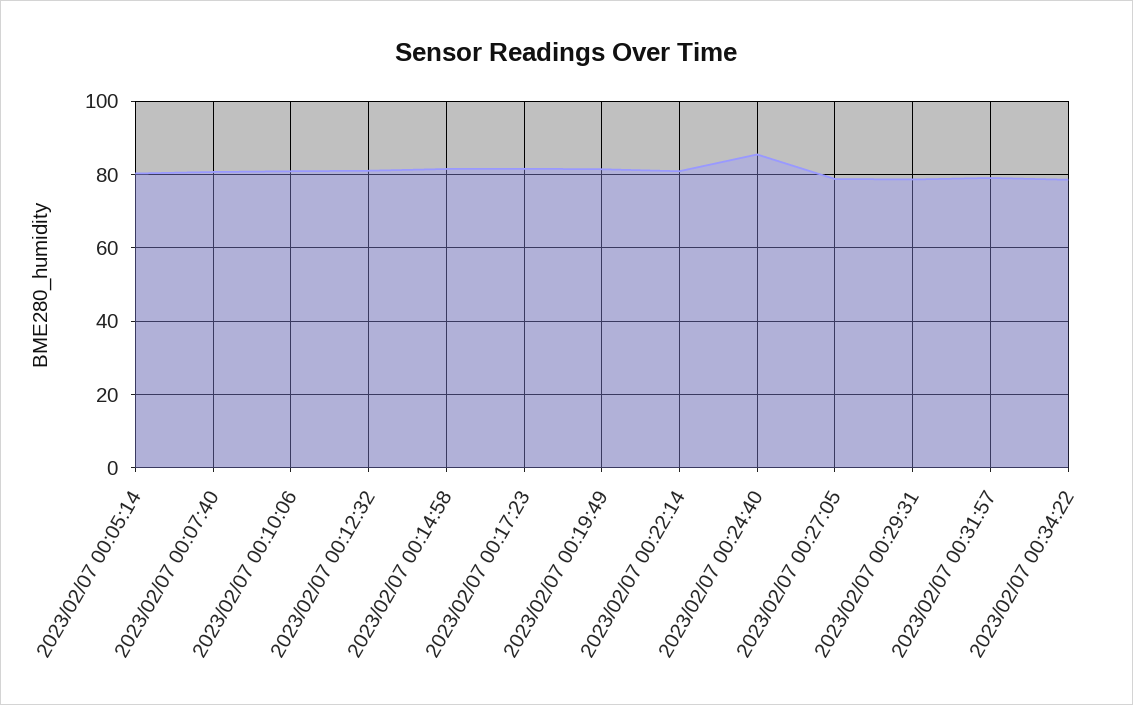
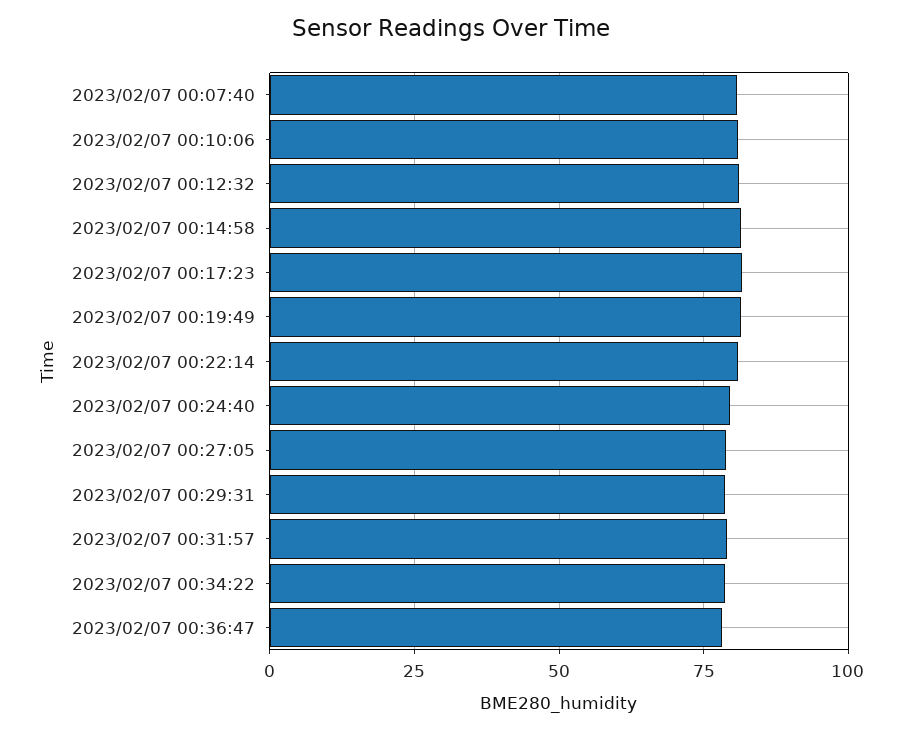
2023/02/07 00:05:14: 80 -> none
2023/02/07 00:24:40: 86 -> 80
2023/02/07 00:36:47: none -> 77.5

